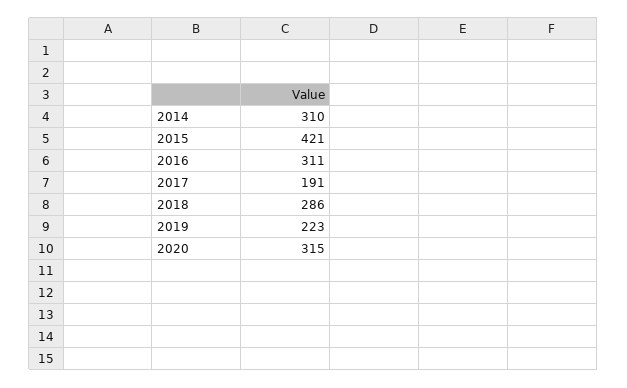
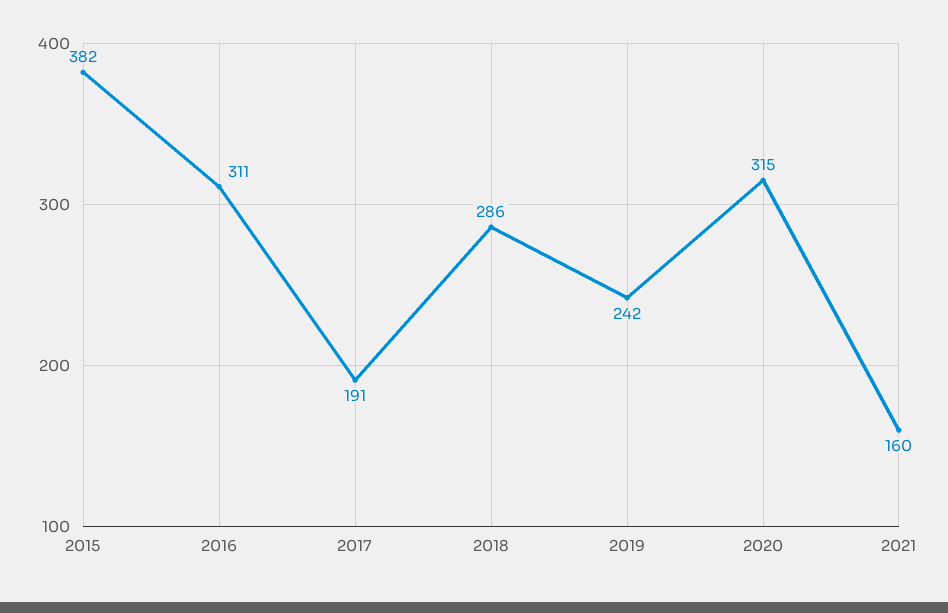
2014: 310 -> none
2015: 421 -> 382
2019: 223 -> 242
2021: none -> 160

